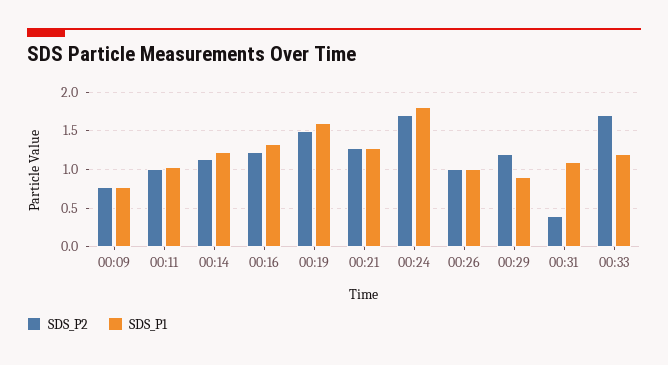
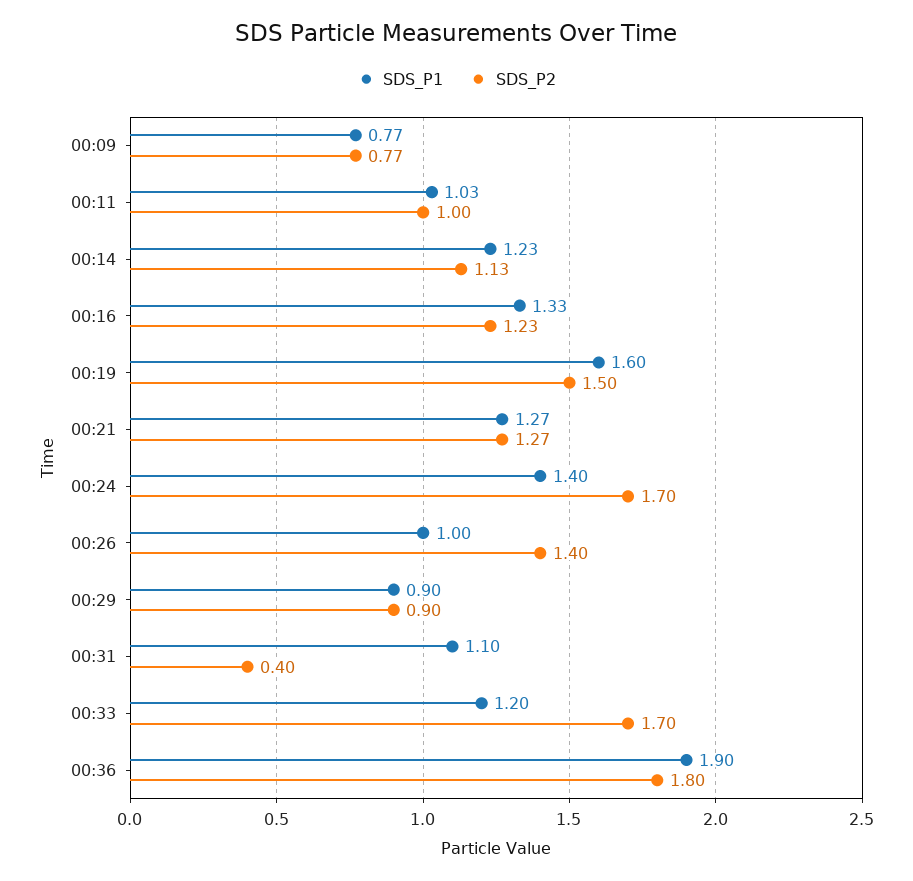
SDS_P1, 00:24: 1.8 -> 1.4
SDS_P2, 00:26: 1 -> 1.4
SDS_P2, 00:29: 1.2 -> 0.9
SDS_P1, 00:36: none -> 1.9
SDS_P2, 00:36: none -> 1.8

